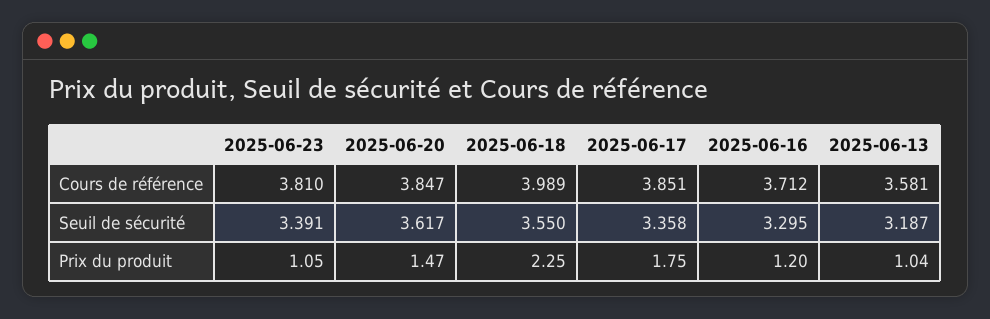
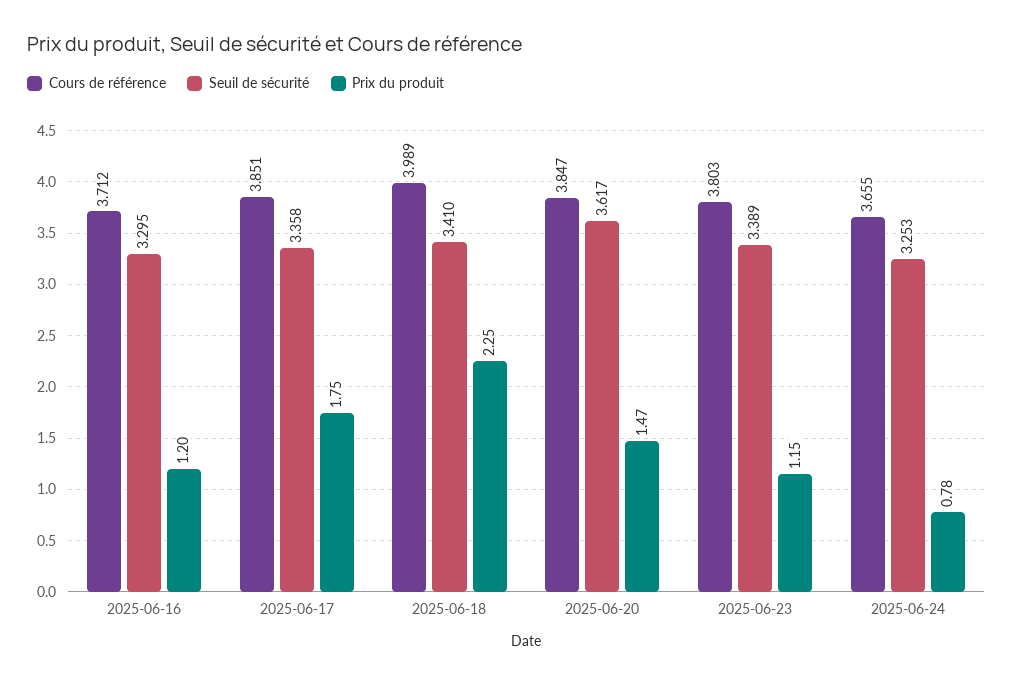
Cours de référence, 2025-06-23: 3.81 -> 3.803
Cours de référence, 2025-06-13: 3.581 -> none
Seuil de sécurité, 2025-06-23: 3.391 -> 3.389
Seuil de sécurité, 2025-06-18: 3.55 -> 3.41
Seuil de sécurité, 2025-06-13: 3.187 -> none
Prix du produit, 2025-06-23: 1.05 -> 1.15
Prix du produit, 2025-06-13: 1.04 -> none
Cours de référence, 2025-06-24: none -> 3.655
Seuil de sécurité, 2025-06-24: none -> 3.253
Prix du produit, 2025-06-24: none -> 0.78

